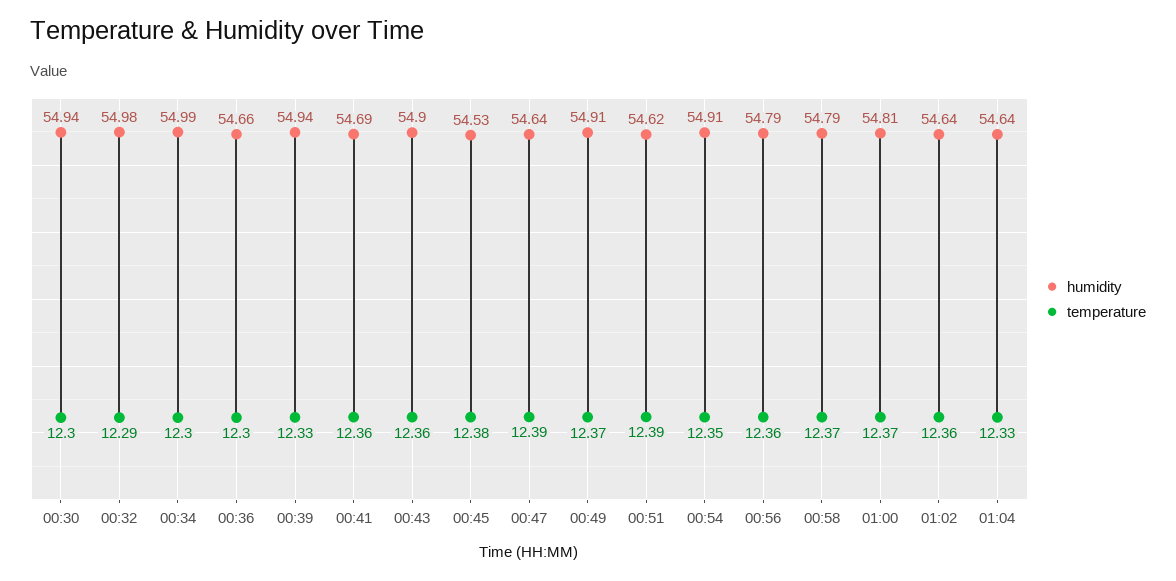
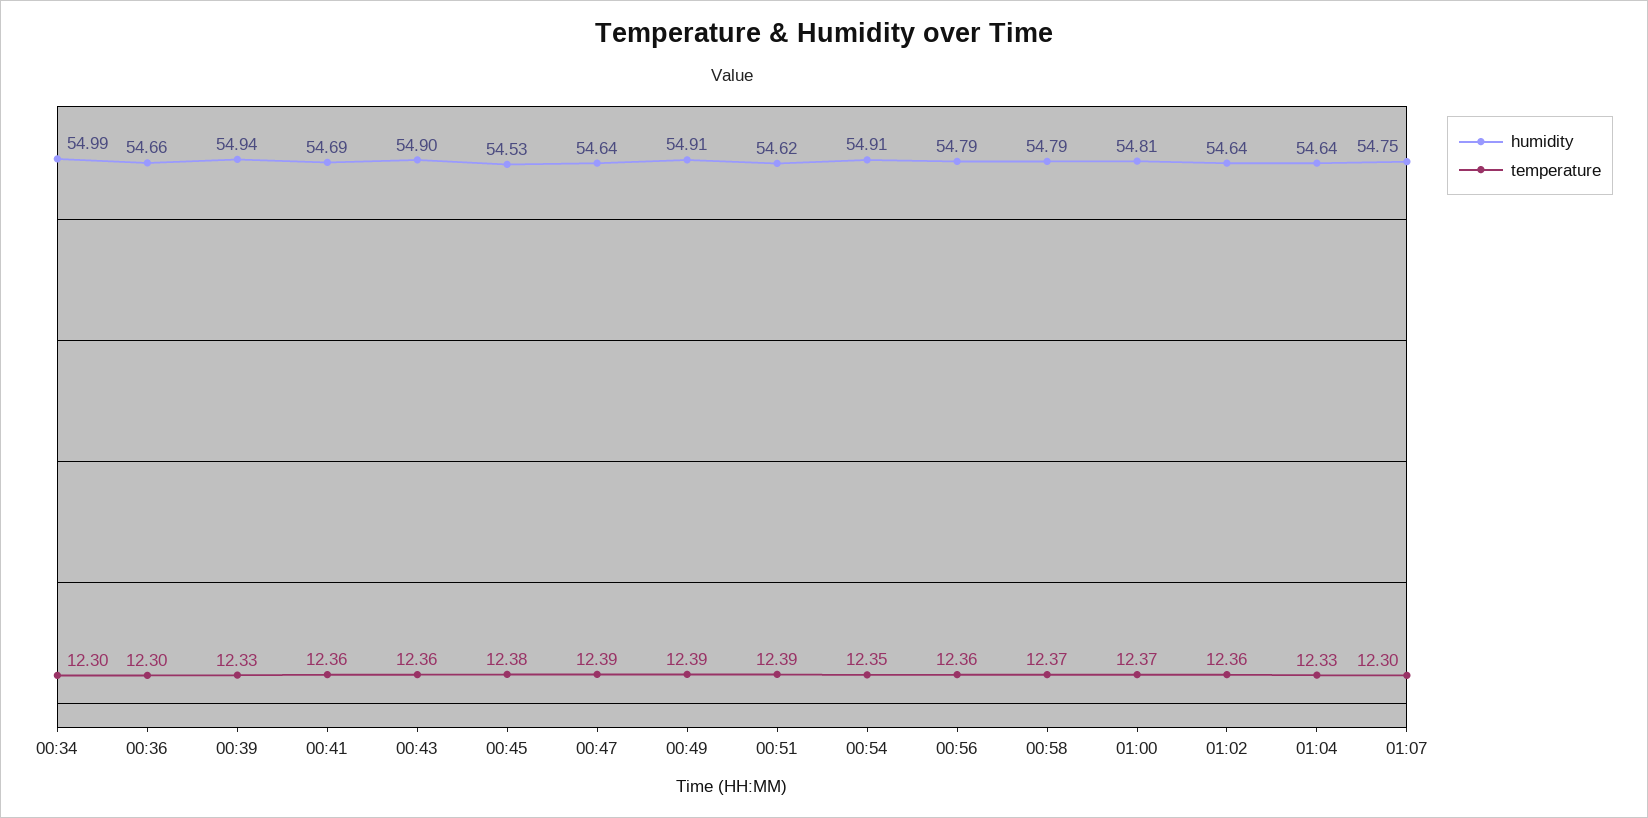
humidity, 00:30: 54.94 -> none
temperature, 00:30: 12.3 -> none
humidity, 00:32: 54.98 -> none
temperature, 00:32: 12.29 -> none
temperature, 00:49: 12.37 -> 12.39
humidity, 01:07: none -> 54.75
temperature, 01:07: none -> 12.3

